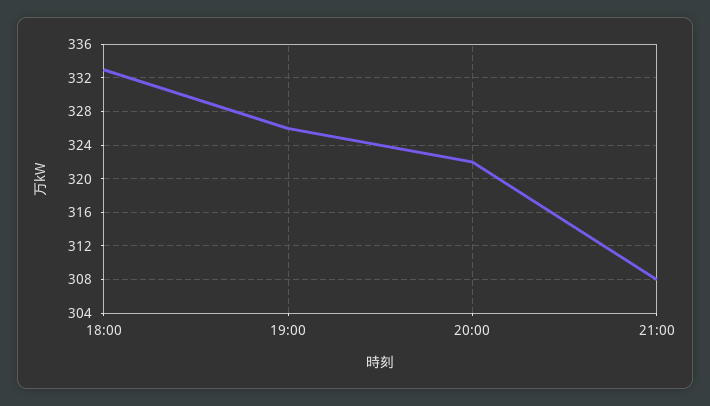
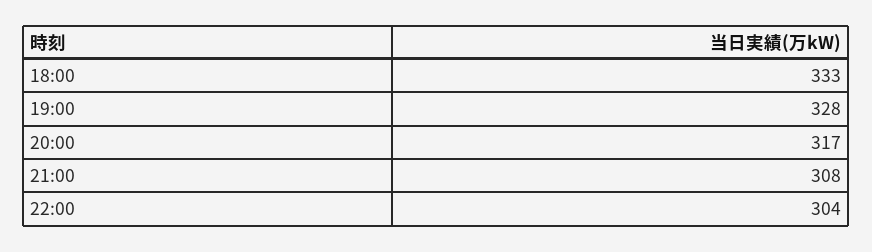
19:00: 326 -> 328
20:00: 322 -> 317
22:00: none -> 304

